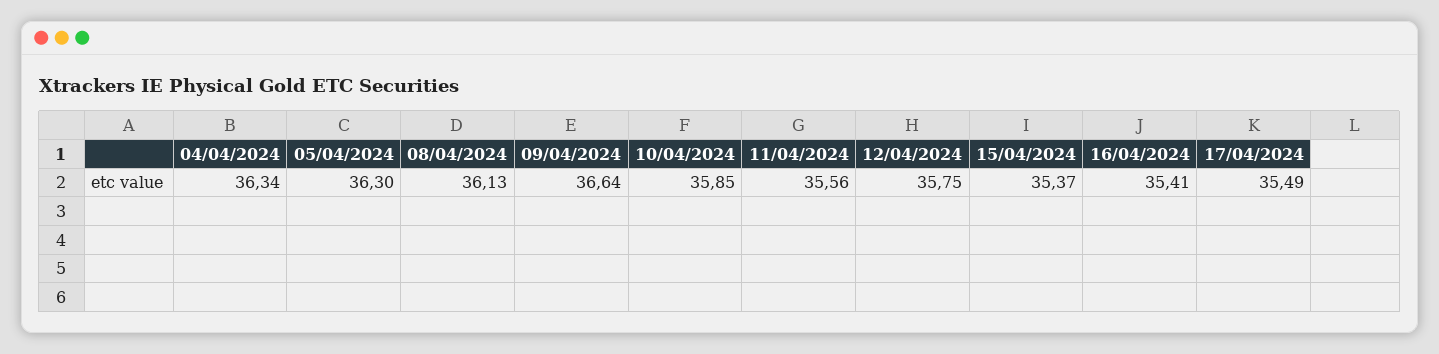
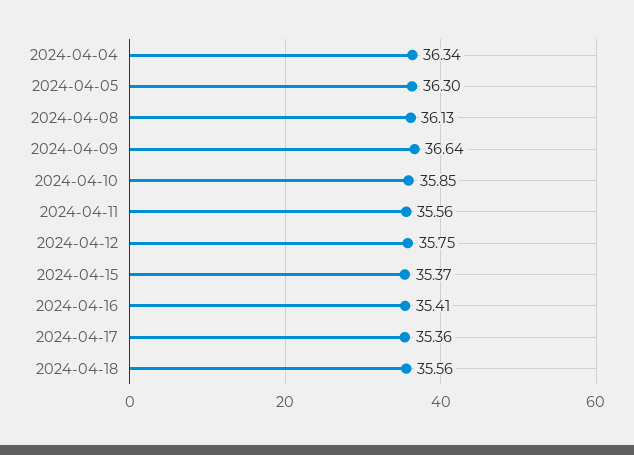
17/04/2024: 35.49 -> 35.36
2024-04-18: none -> 35.56

